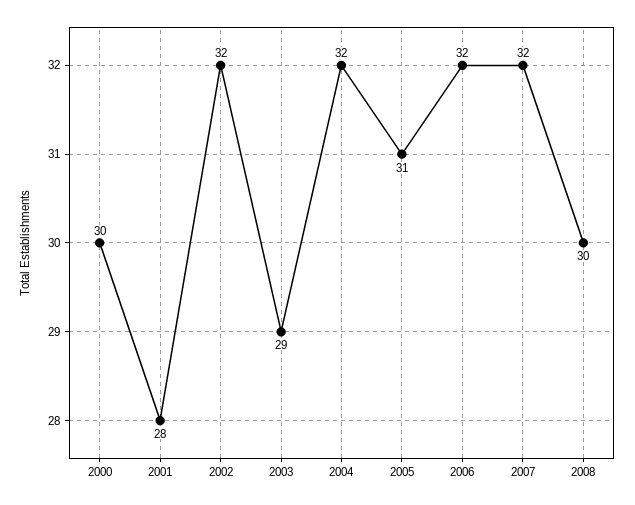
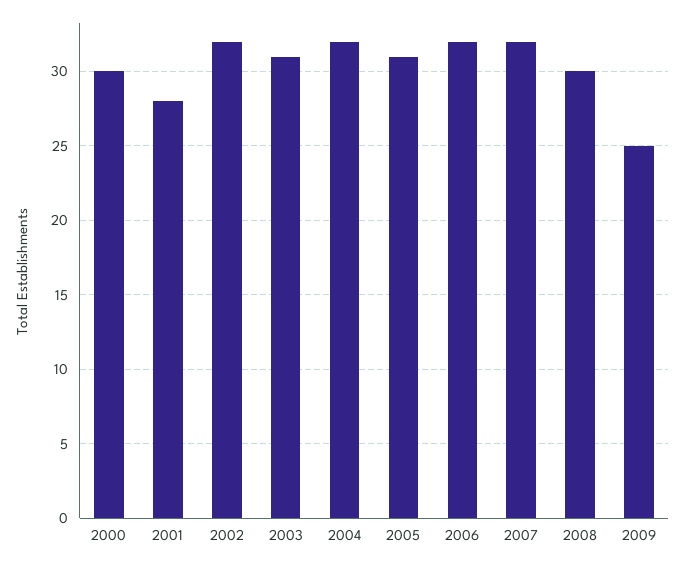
2003: 29 -> 31
2009: none -> 25

